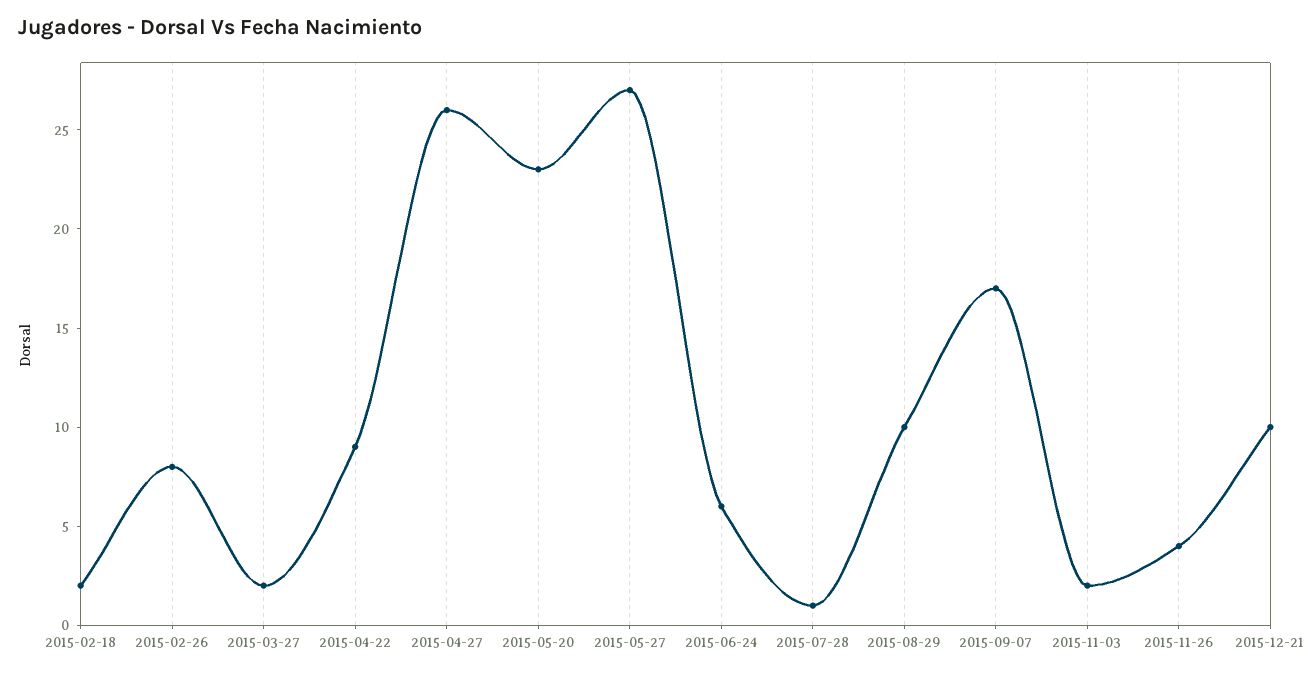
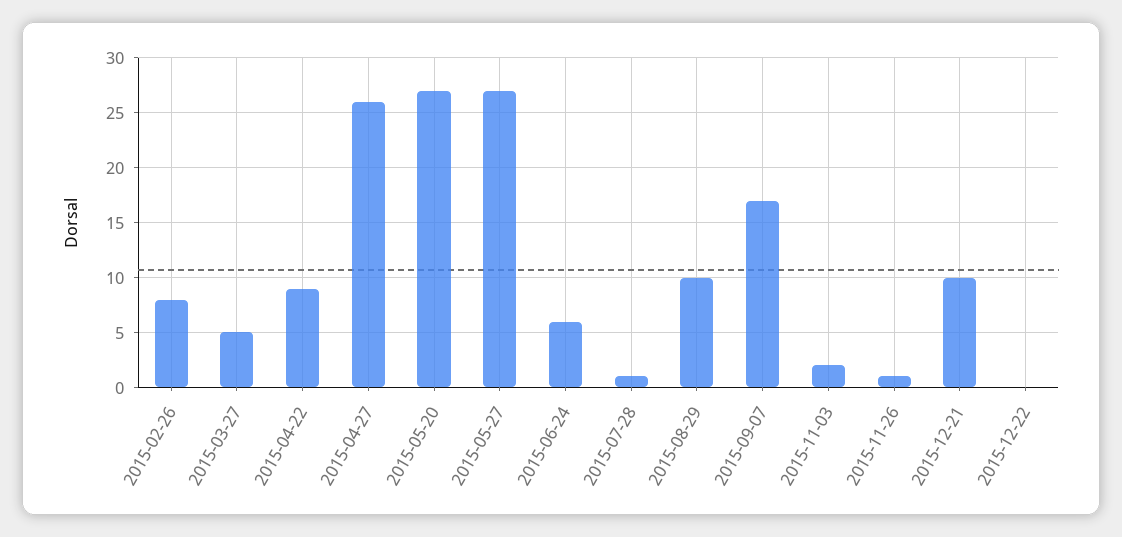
2015-02-18: 2 -> none
2015-03-27: 2 -> 5
2015-05-20: 23 -> 27
2015-11-26: 4 -> 1
2015-12-22: none -> 0

